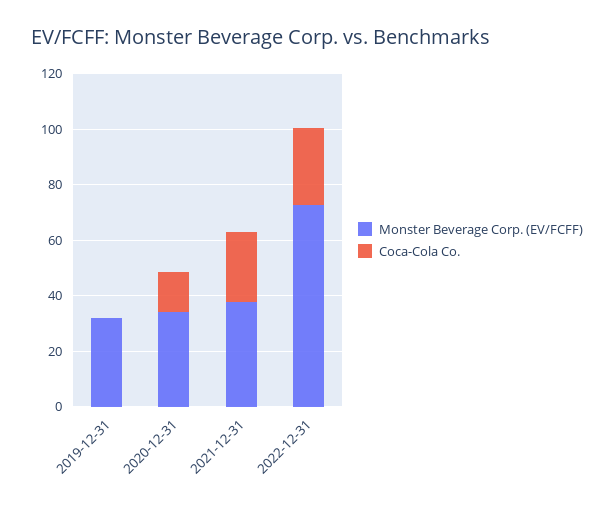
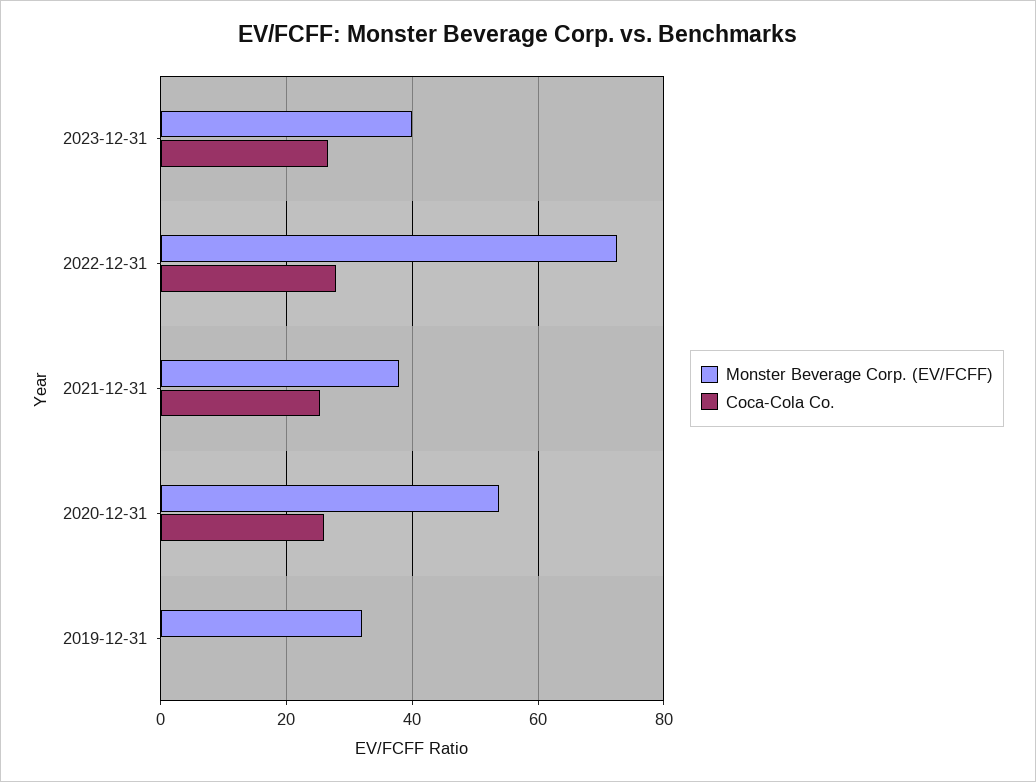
Monster Beverage Corp. (EV/FCFF), 2020-12-31: 35 -> 54
Coca-Cola Co., 2020-12-31: 15 -> 26
Monster Beverage Corp. (EV/FCFF), 2023-12-31: none -> 40
Coca-Cola Co., 2023-12-31: none -> 26

